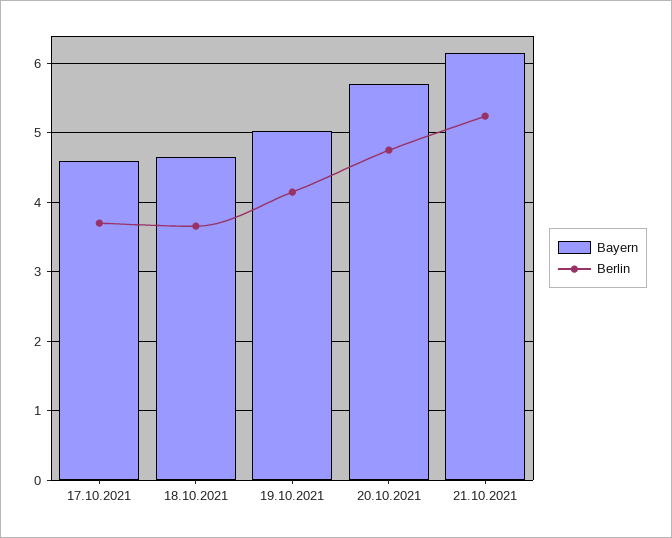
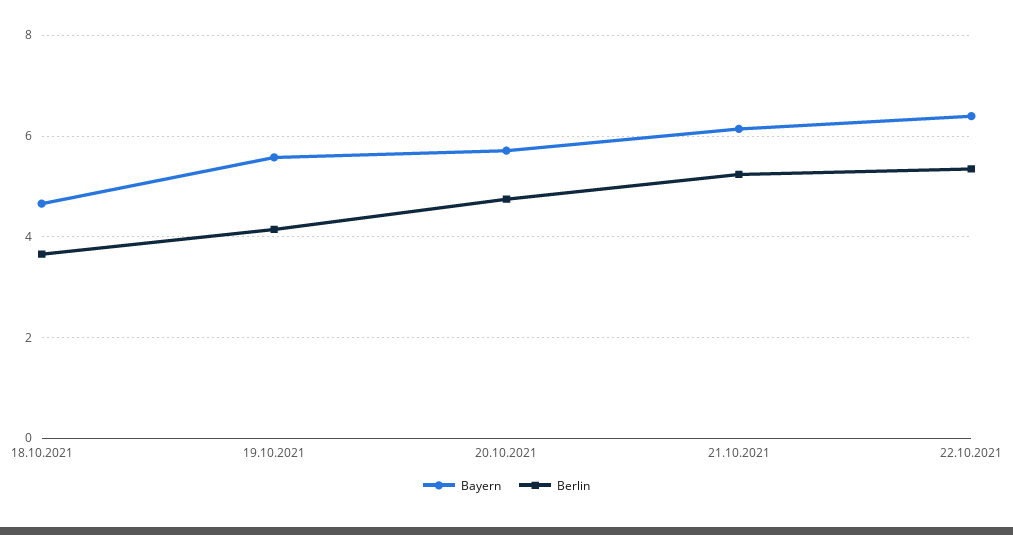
Bayern, 17.10.2021: 4.6 -> none
Berlin, 17.10.2021: 3.7 -> none
Bayern, 19.10.2021: 5 -> 5.6
Bayern, 22.10.2021: none -> 6.4
Berlin, 22.10.2021: none -> 5.4

